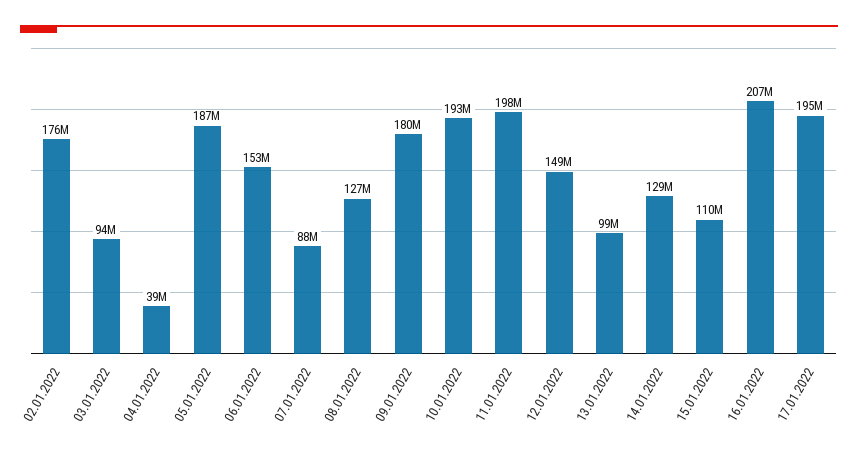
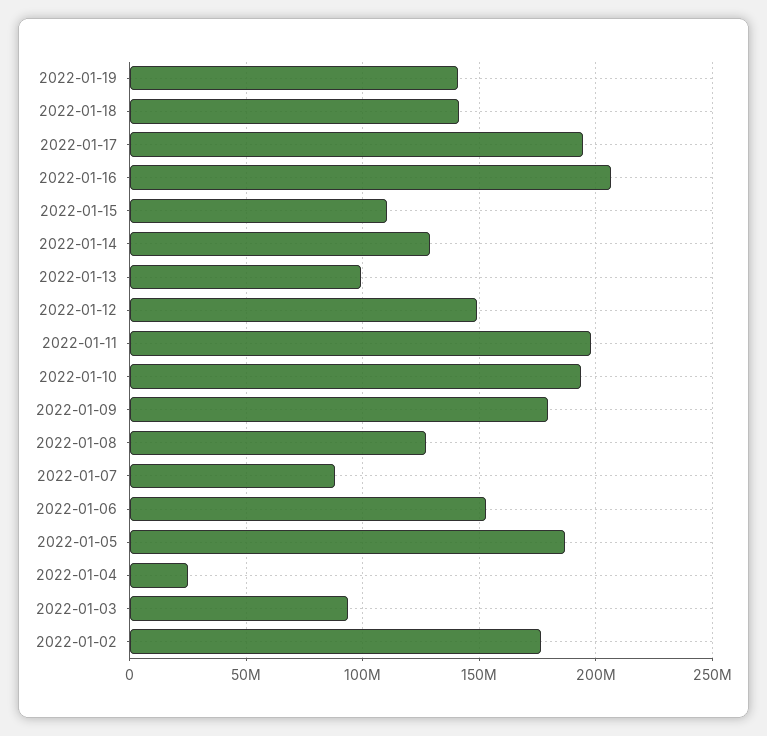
04.01.2022: 39000000 -> 25000000
2022-01-19: none -> 140000000
2022-01-18: none -> 140000000

